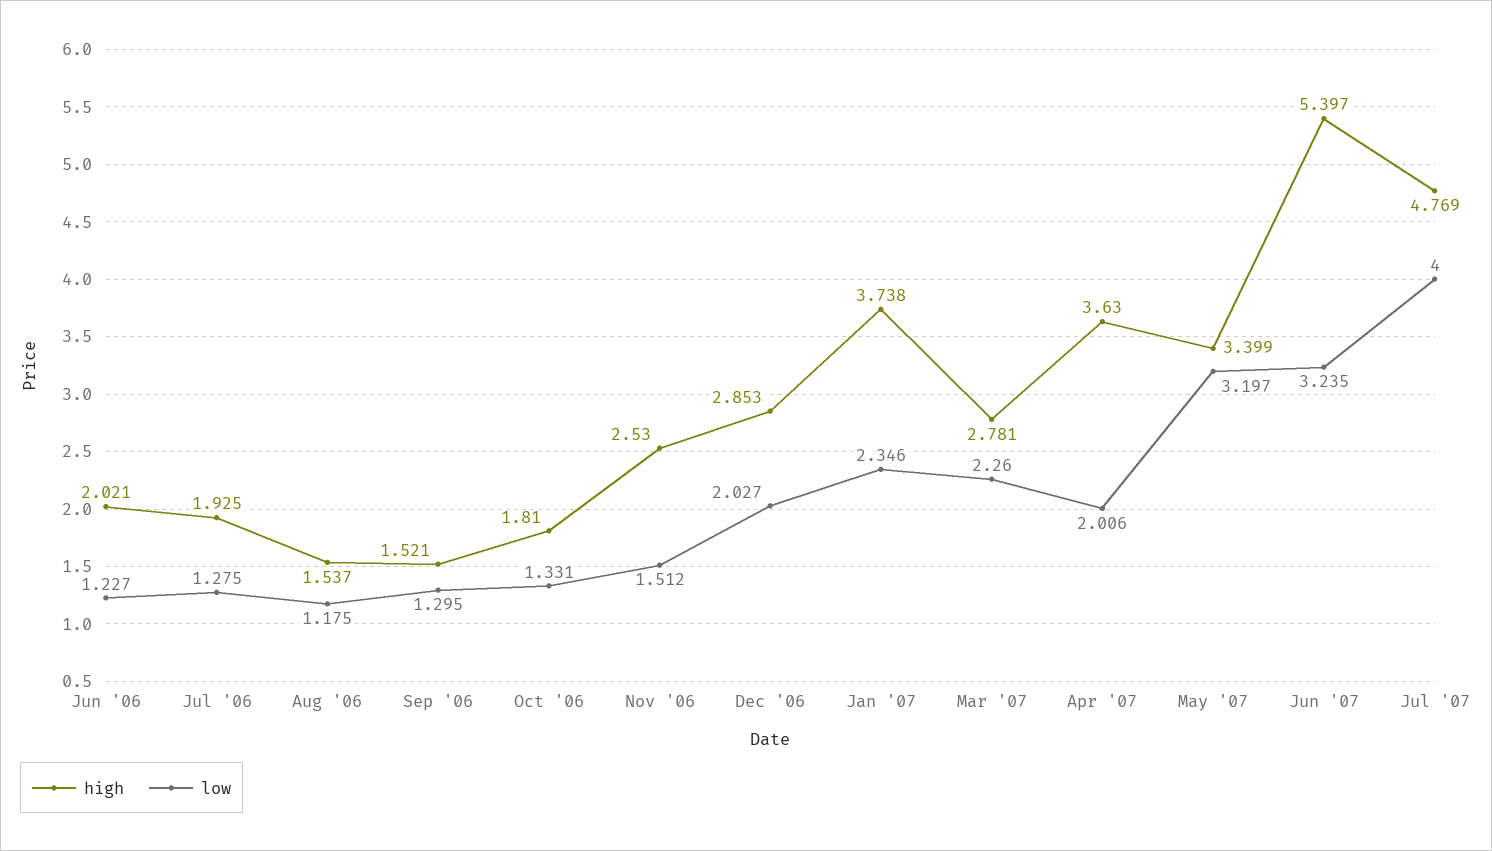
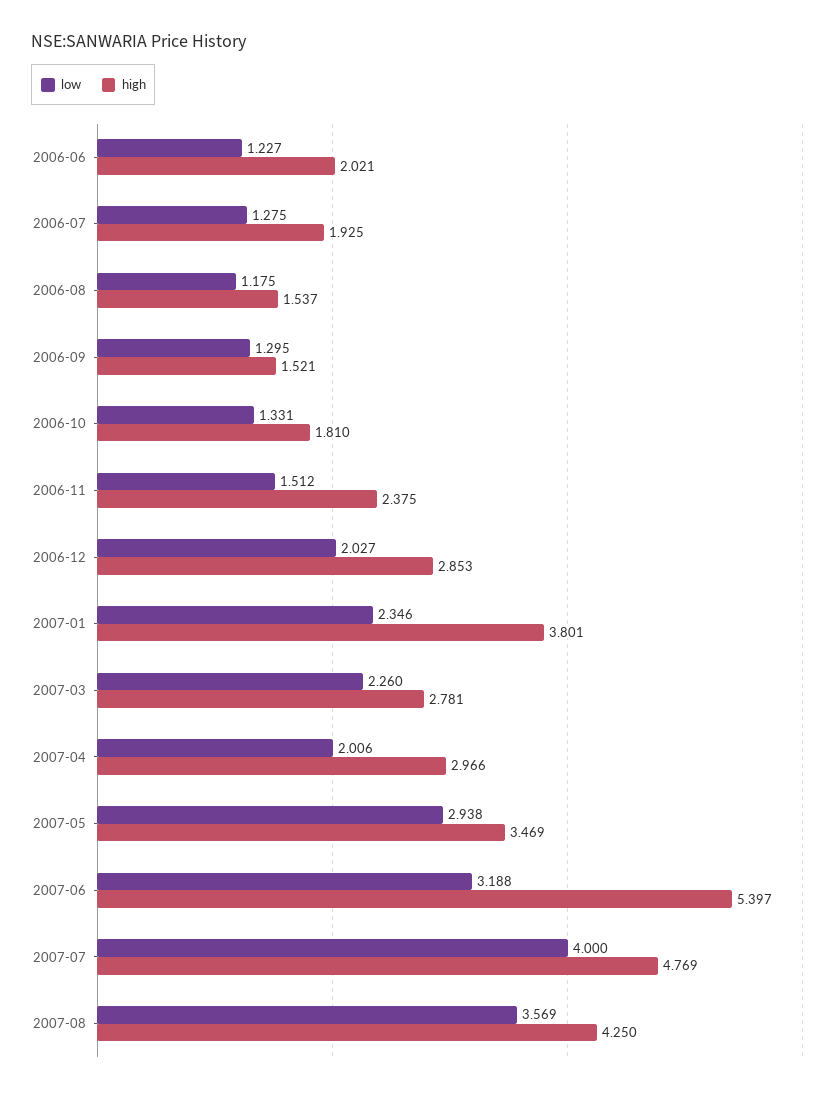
high, Nov '06: 2.53 -> 2.375
high, Jan '07: 3.738 -> 3.801
high, Apr '07: 3.63 -> 2.966
high, May '07: 3.399 -> 3.469
low, May '07: 3.197 -> 2.938
low, Jun '07: 3.235 -> 3.188
low, 2007-08: none -> 3.569
high, 2007-08: none -> 4.25

